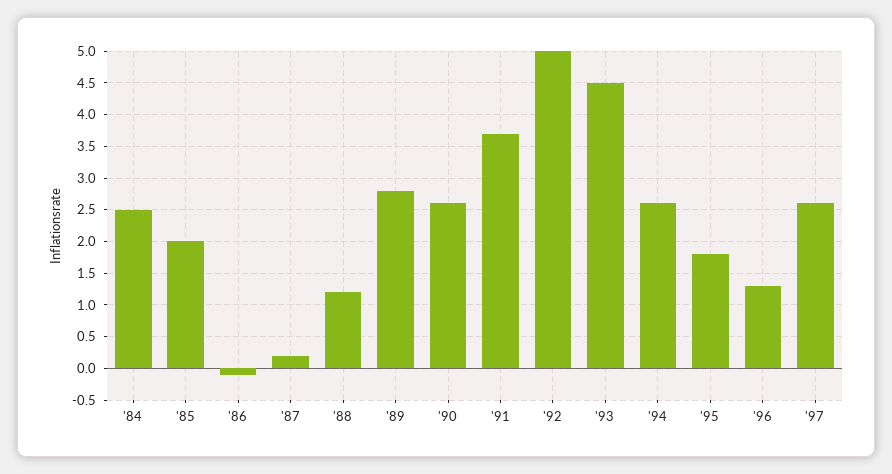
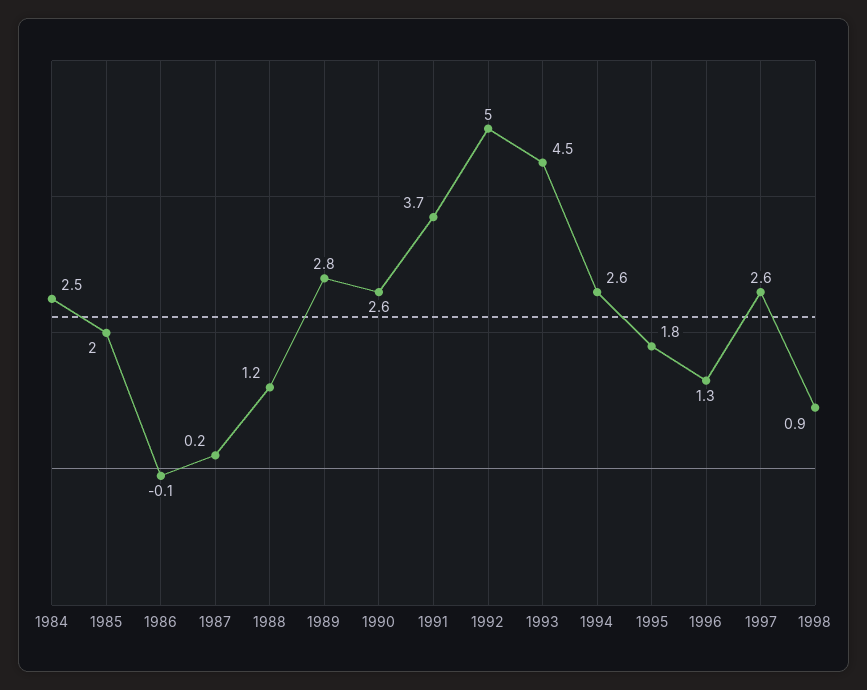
1998: none -> 0.9

